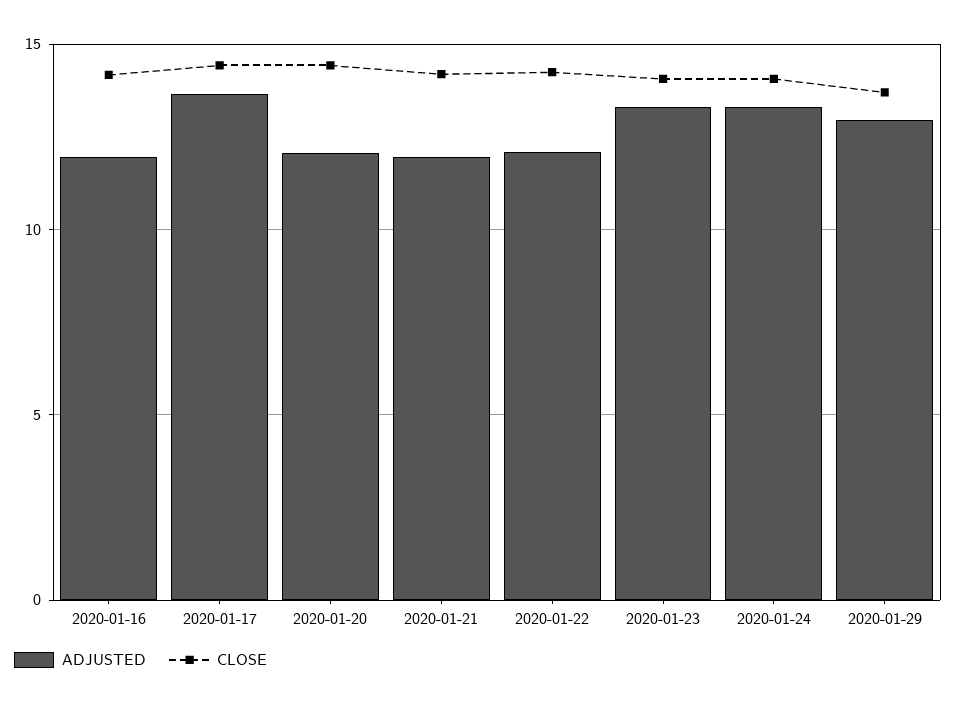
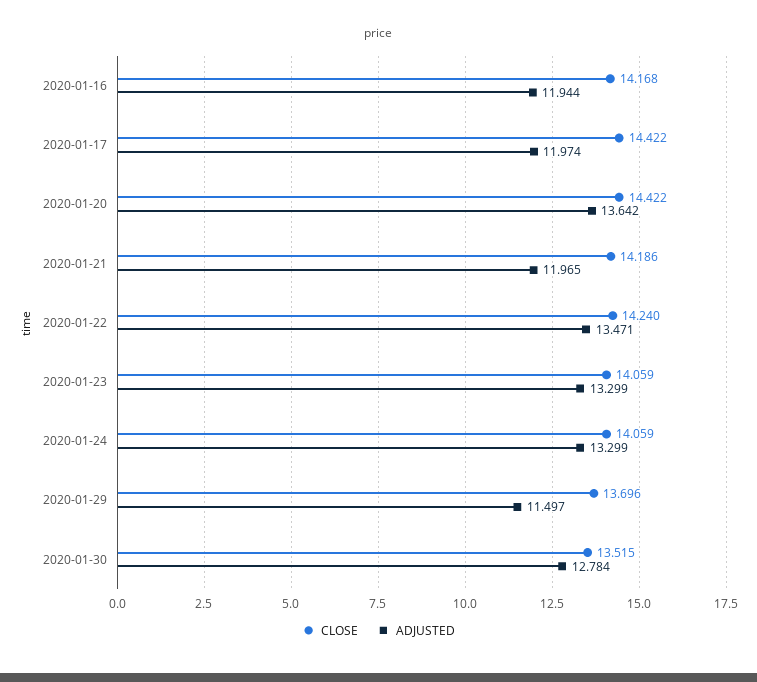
ADJUSTED, 2020-01-17: 13.5 -> 11.974
ADJUSTED, 2020-01-20: 12 -> 13.642
ADJUSTED, 2020-01-22: 12 -> 13.471
ADJUSTED, 2020-01-29: 13 -> 11.497
CLOSE, 2020-01-30: none -> 13.515
ADJUSTED, 2020-01-30: none -> 12.784

